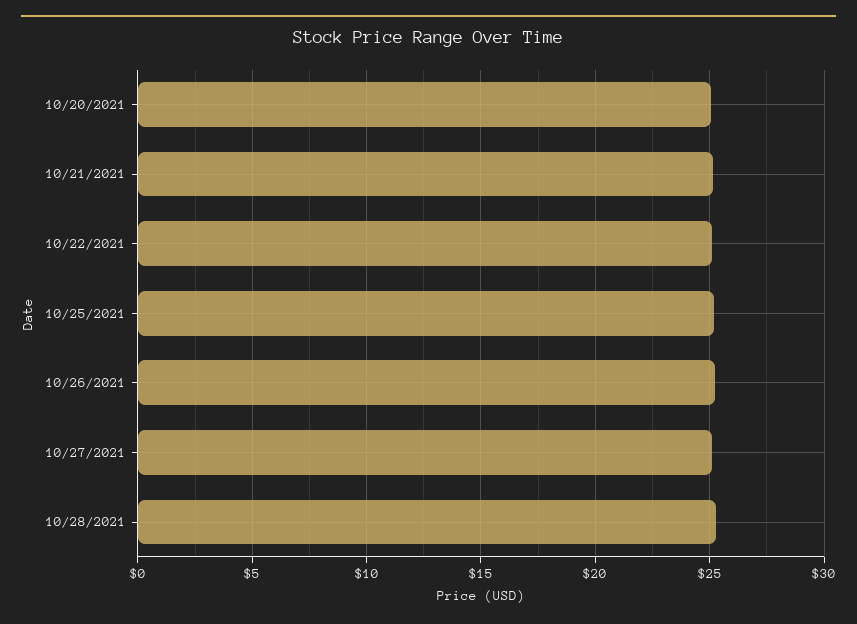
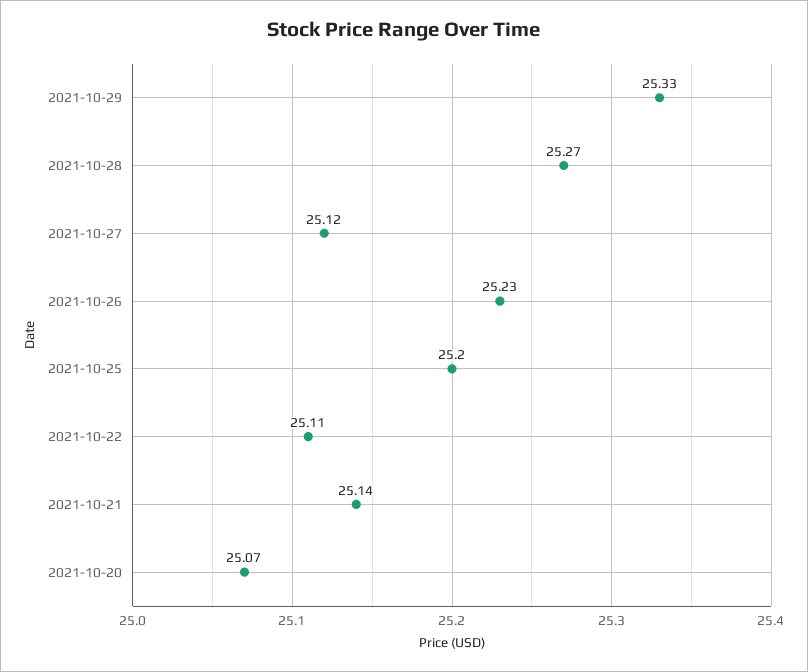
2021-10-29: none -> 25.33

